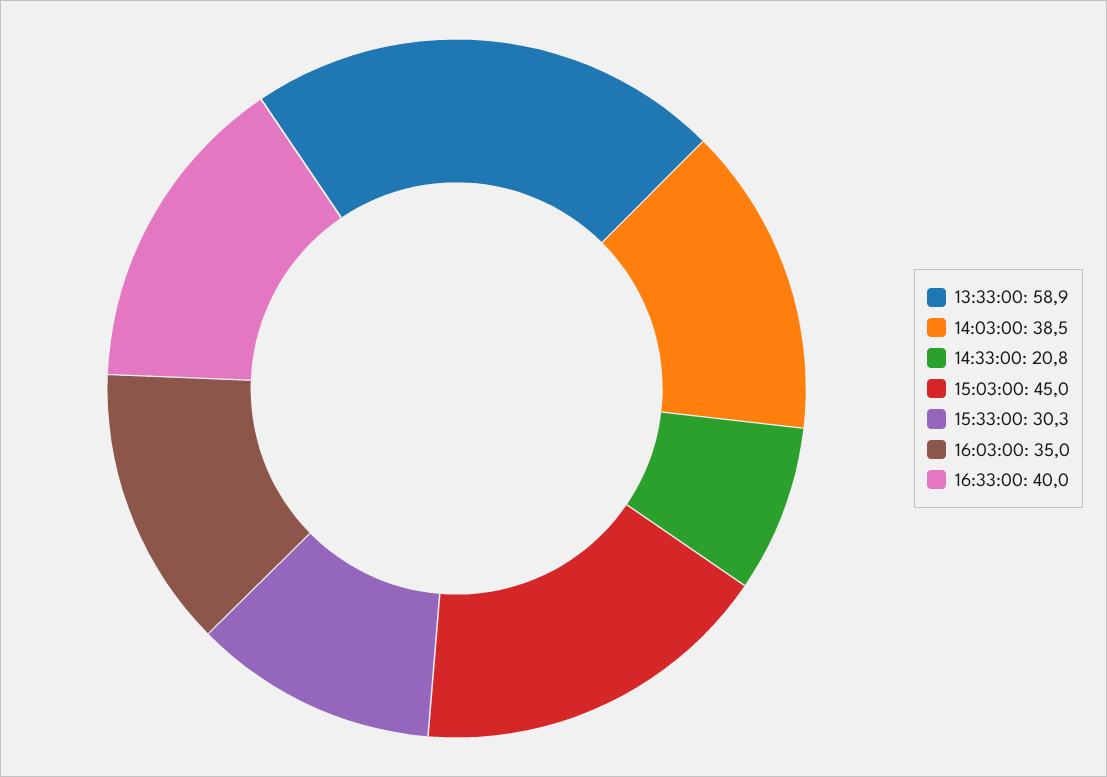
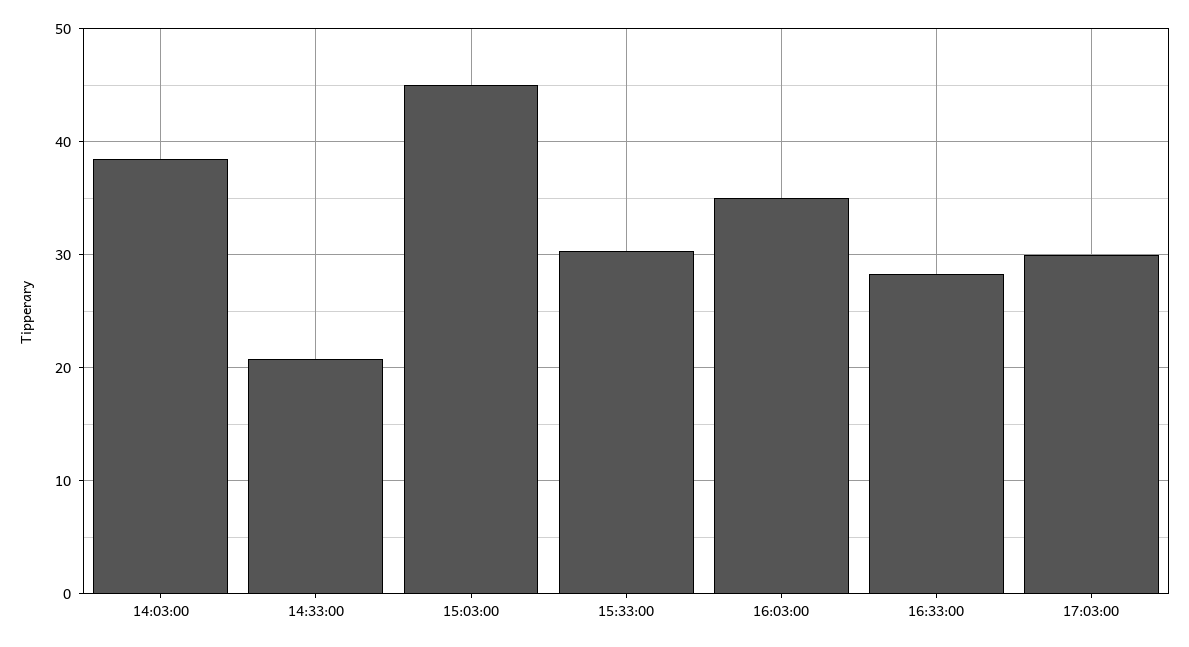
13:33:00: 58.9 -> none
16:33:00: 40 -> 28
17:03:00: none -> 30

